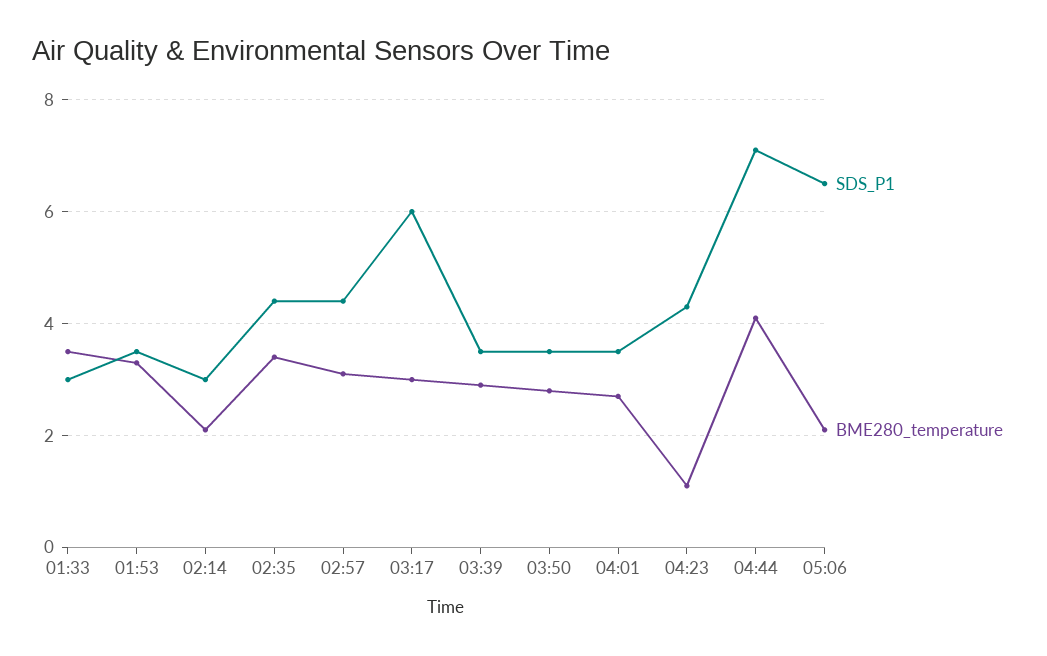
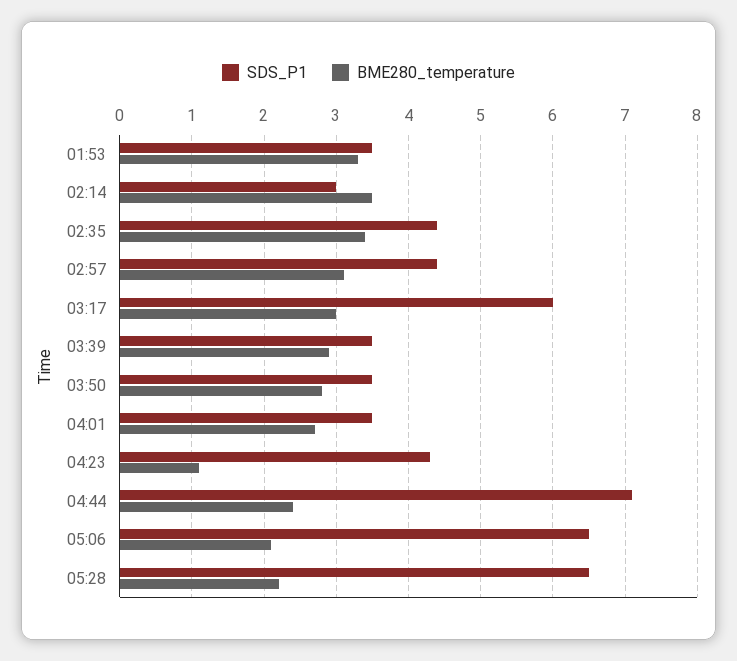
SDS_P1, 01:33: 3 -> none
BME280_temperature, 01:33: 3.5 -> none
BME280_temperature, 02:14: 2 -> 3.5
BME280_temperature, 04:44: 4 -> 2.4
SDS_P1, 05:28: none -> 6.5
BME280_temperature, 05:28: none -> 2.2

